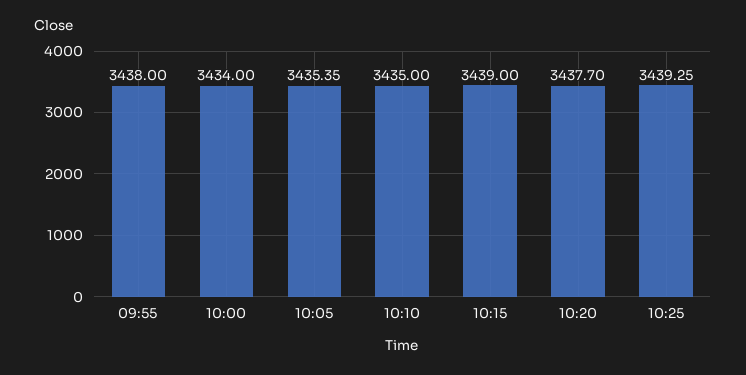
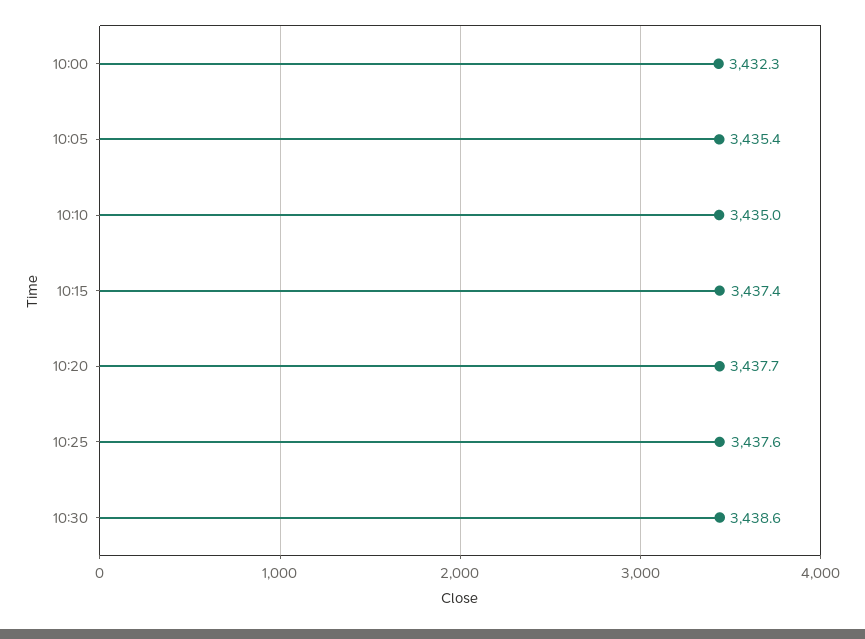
09:55: 3438 -> none
10:00: 3434 -> 3432.3
10:15: 3439 -> 3437.4
10:25: 3439.25 -> 3437.6
10:30: none -> 3438.6

